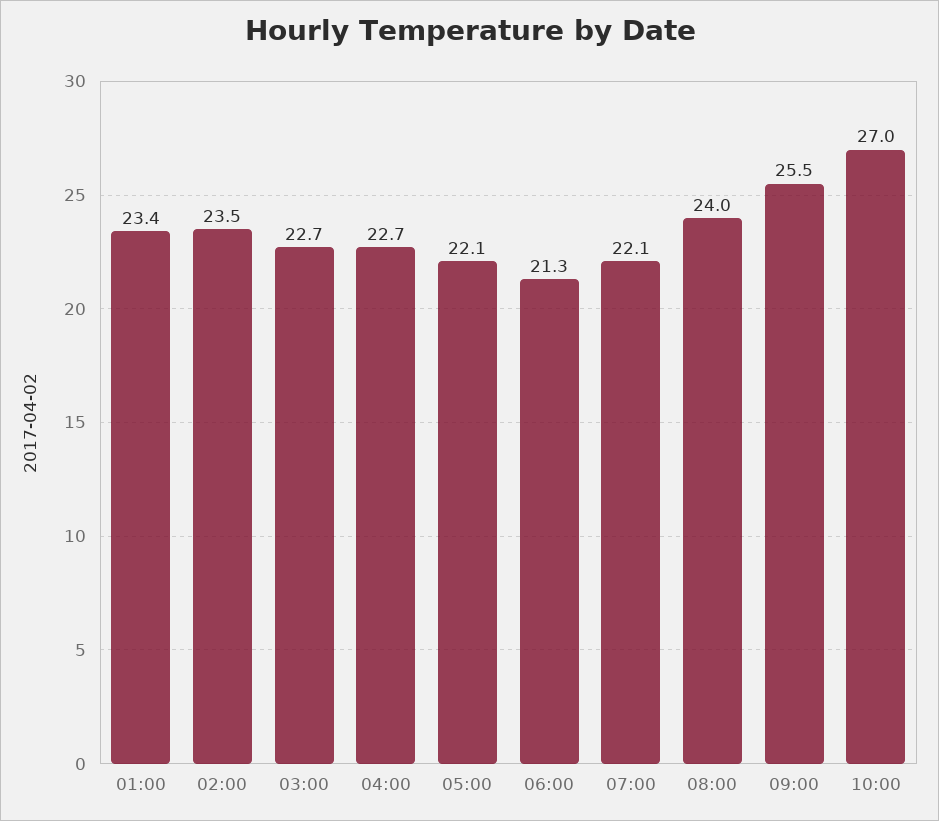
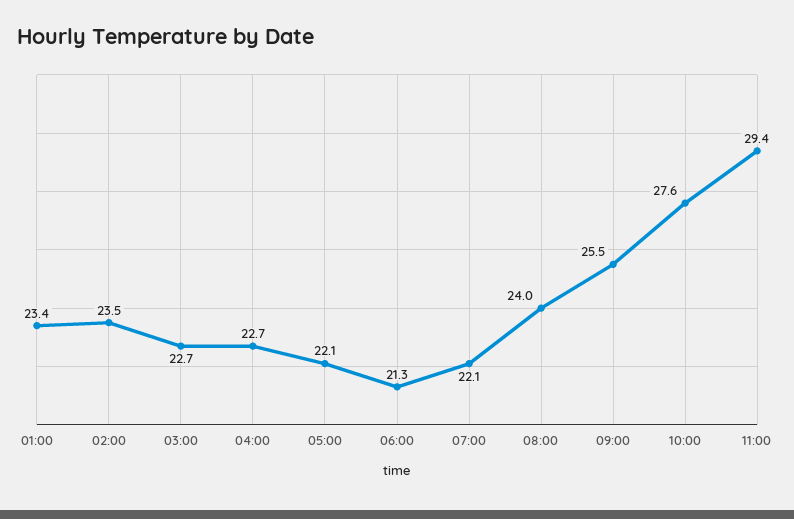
10:00: 27 -> 27.6
11:00: none -> 29.4

